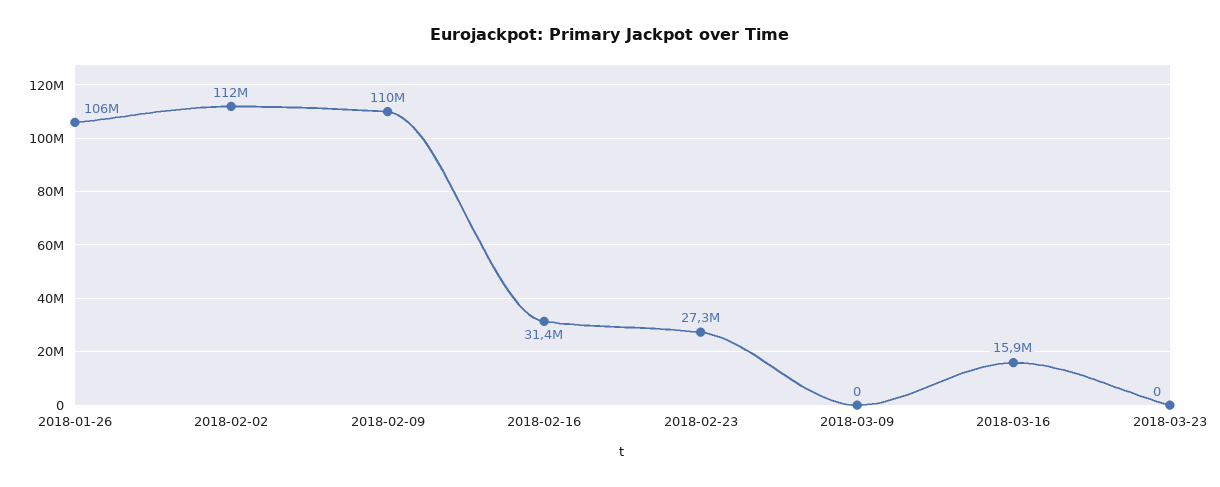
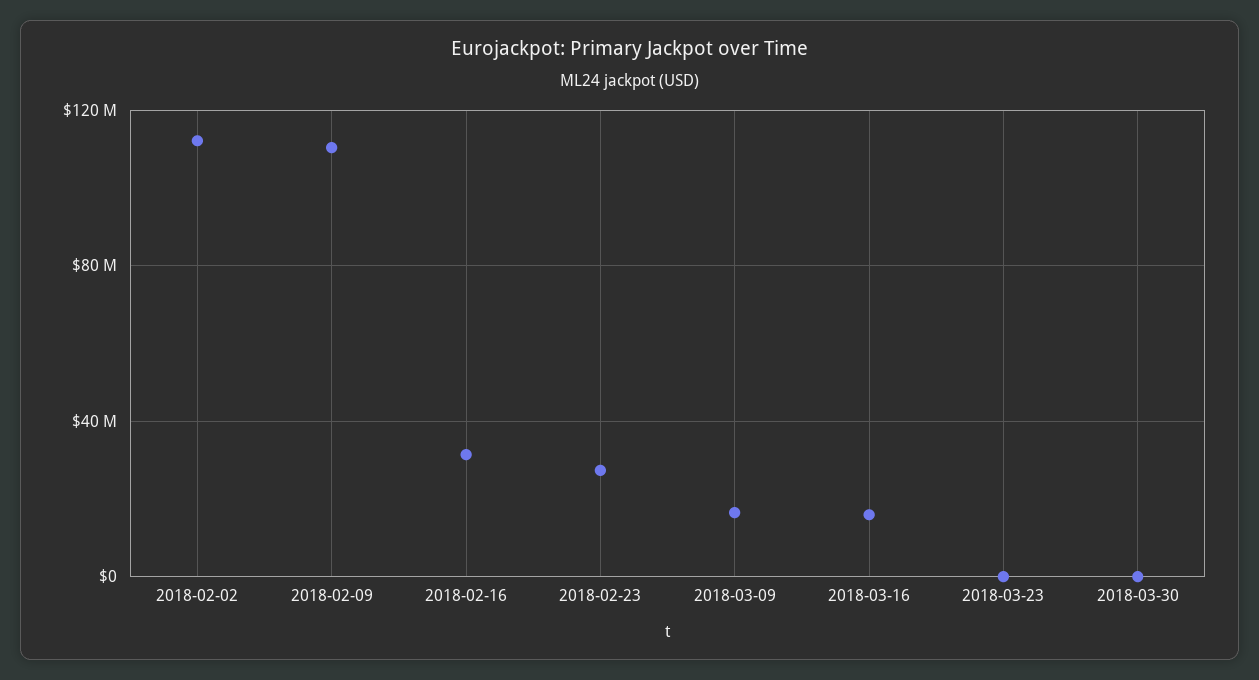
2018-01-26: 106000000 -> none
2018-03-09: 0 -> 15000000
2018-03-30: none -> 0

